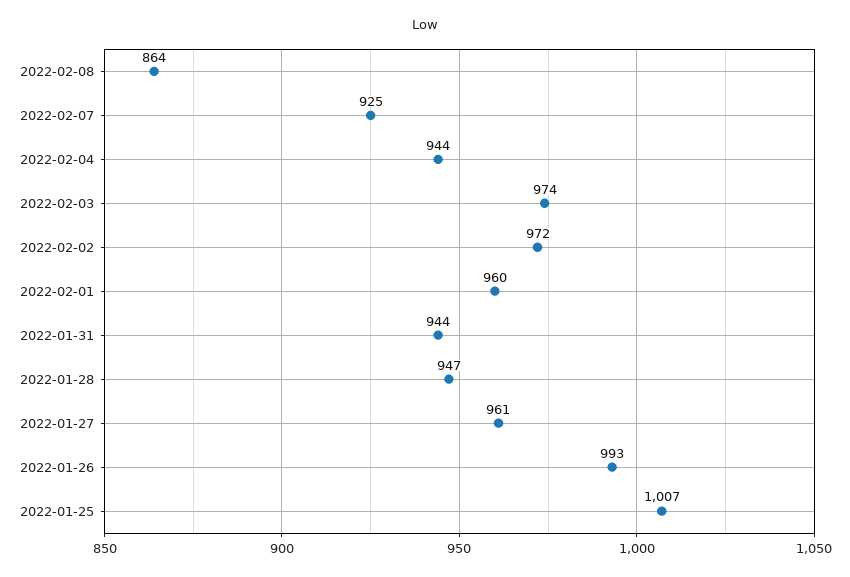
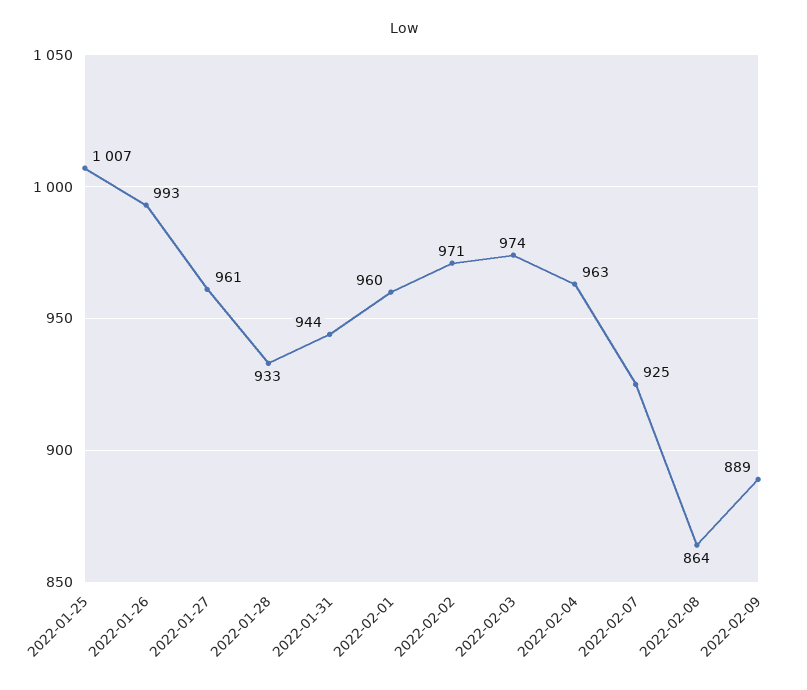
2022-02-04: 944 -> 963
2022-02-02: 972 -> 971
2022-01-28: 947 -> 933
2022-02-09: none -> 889

